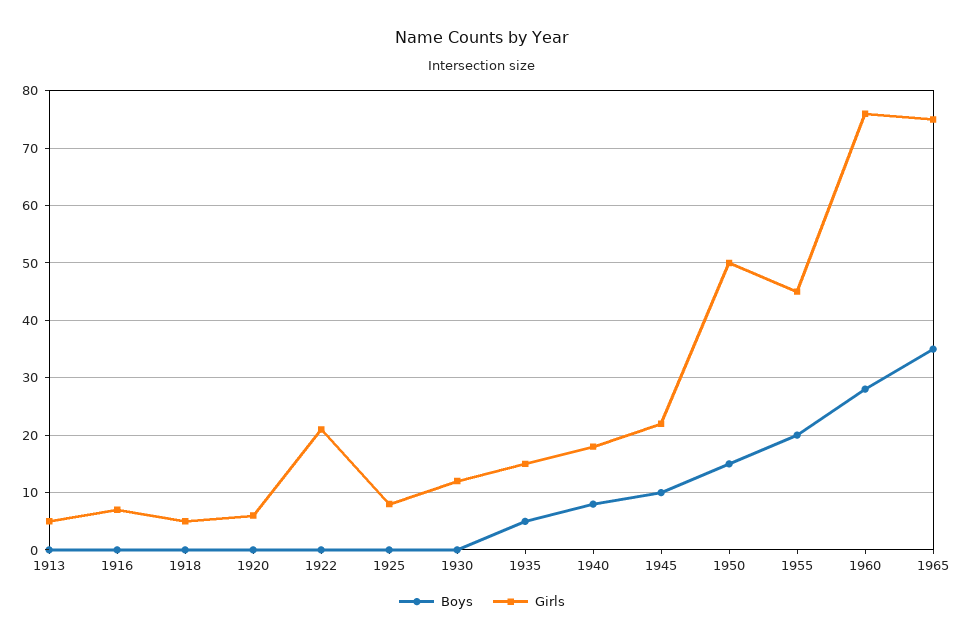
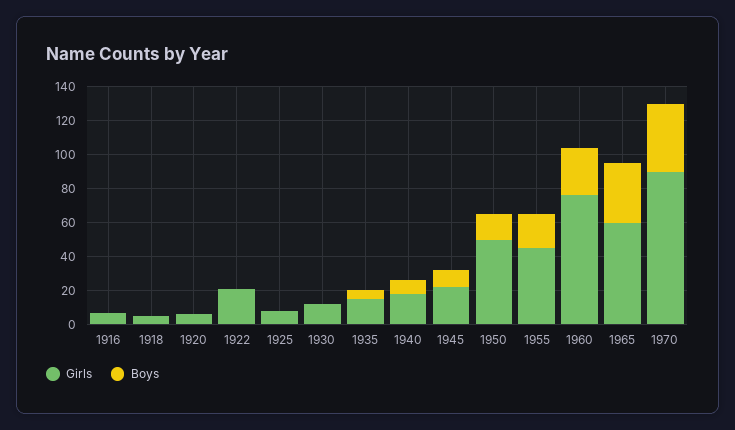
Boys, 1913: 0 -> none
Girls, 1913: 5 -> none
Girls, 1965: 75 -> 60
Girls, 1970: none -> 90
Boys, 1970: none -> 40

